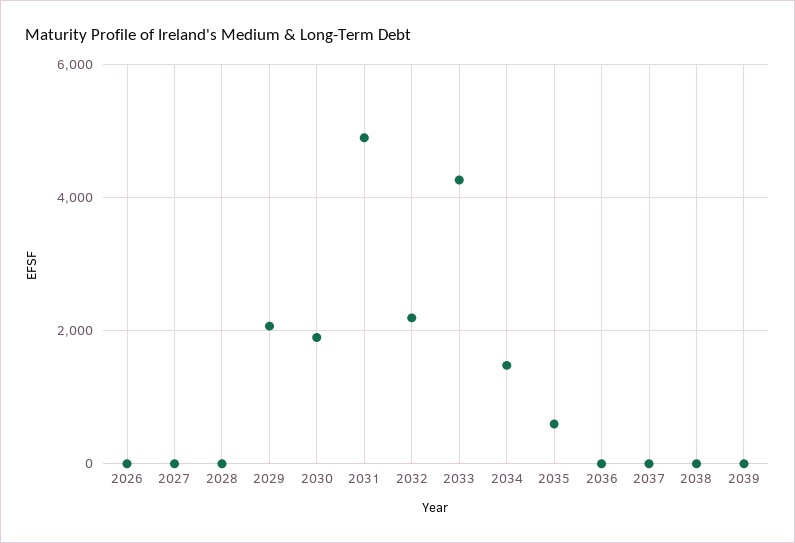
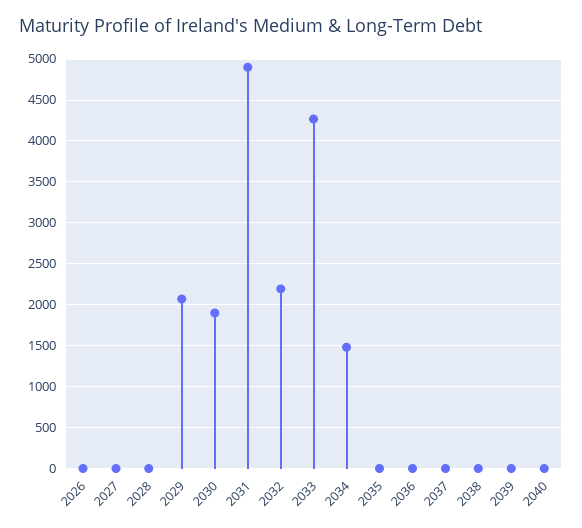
2035: 600 -> 0
2040: none -> 0

